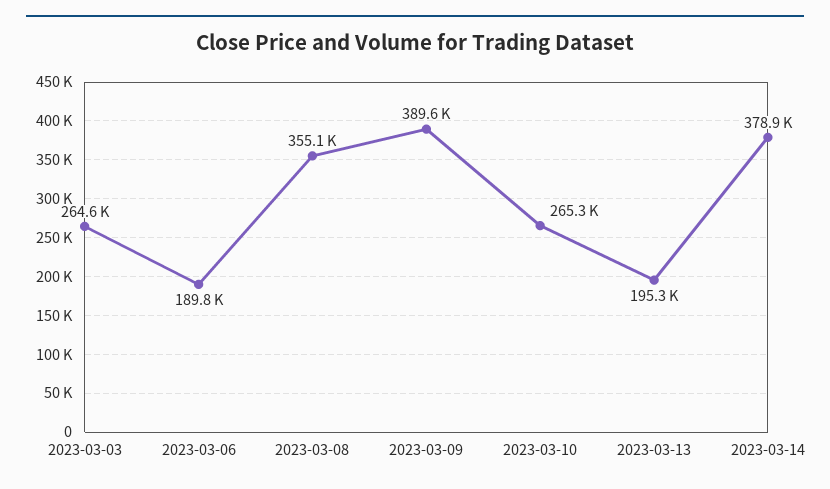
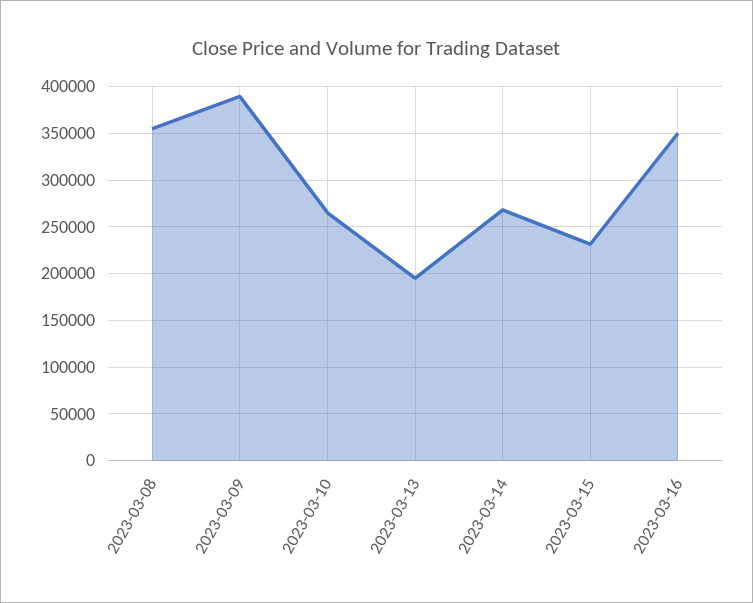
2023-03-03: 264600 -> none
2023-03-06: 189800 -> none
2023-03-14: 378900 -> 270000
2023-03-15: none -> 230000
2023-03-16: none -> 350000

